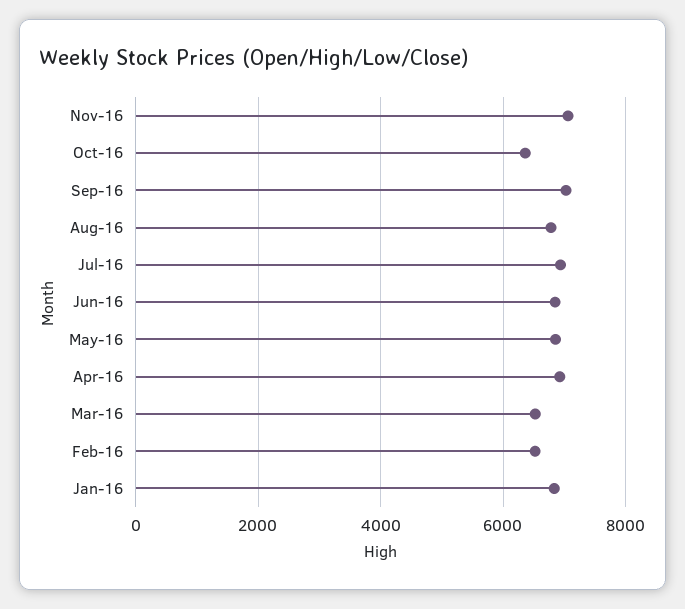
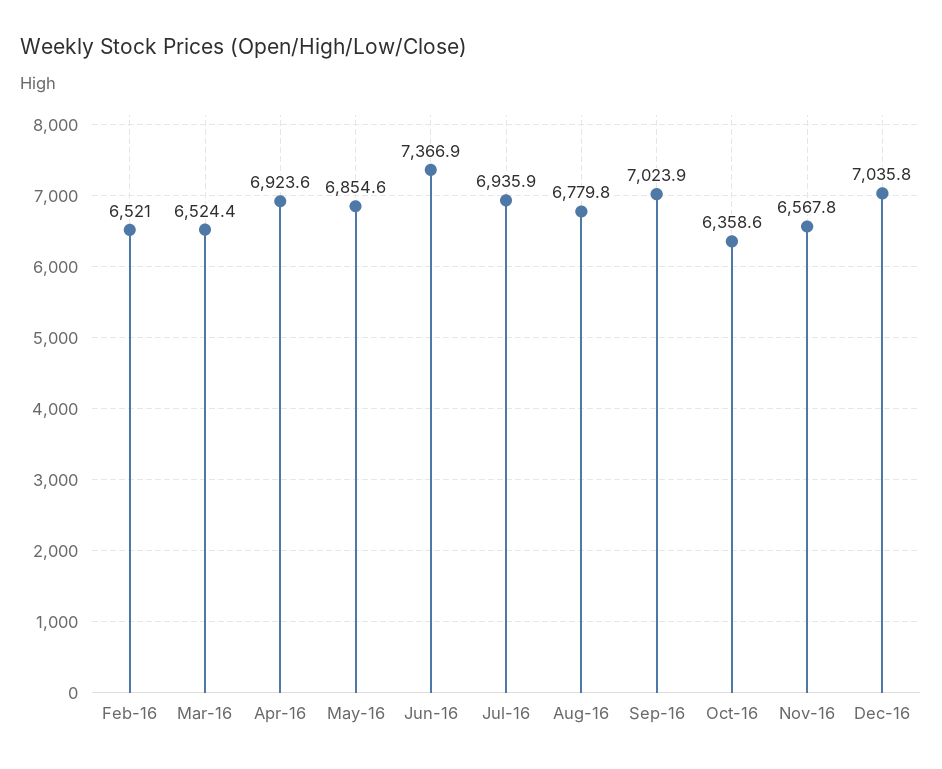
Nov-16: 7000 -> 6567.8
Jun-16: 6800 -> 7366.9
Jan-16: 6800 -> none
Dec-16: none -> 7035.8

